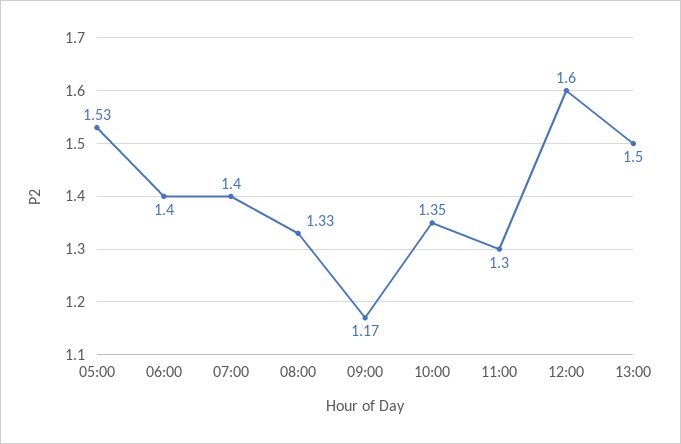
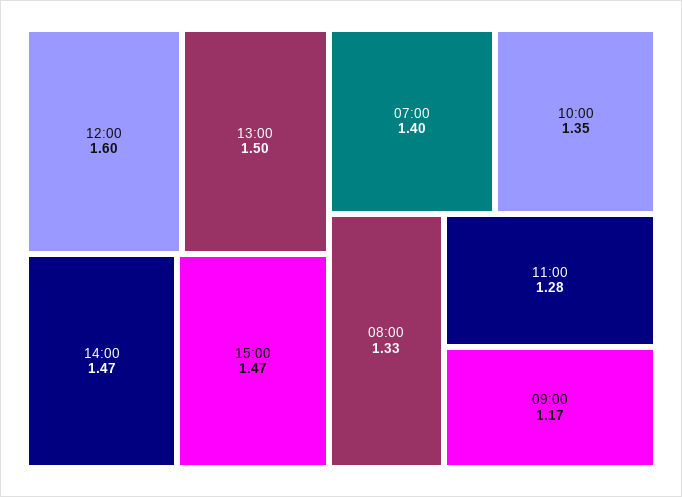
05:00: 1.53 -> none
06:00: 1.4 -> none
11:00: 1.3 -> 1.28
14:00: none -> 1.47
15:00: none -> 1.47

